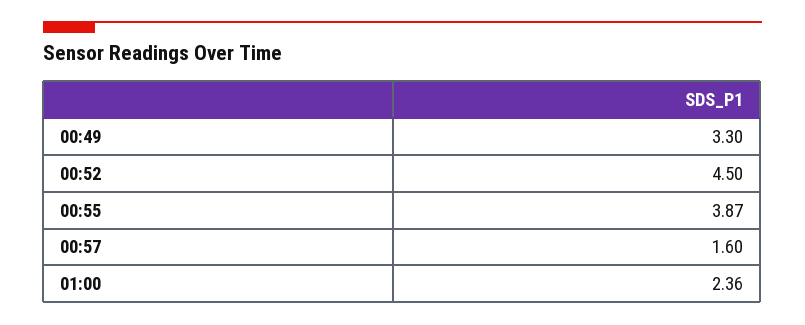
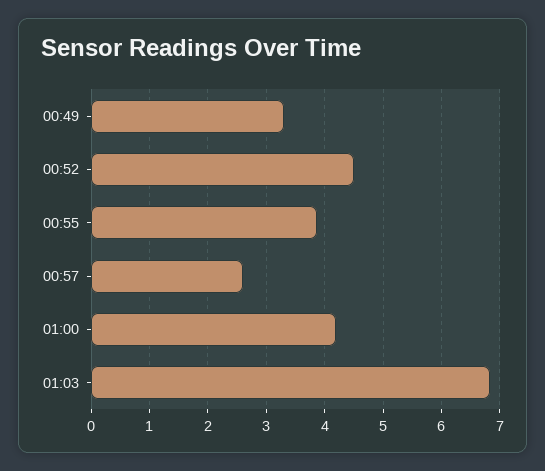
00:57: 1.6 -> 2.6
01:00: 2.36 -> 4.2
01:03: none -> 6.8

